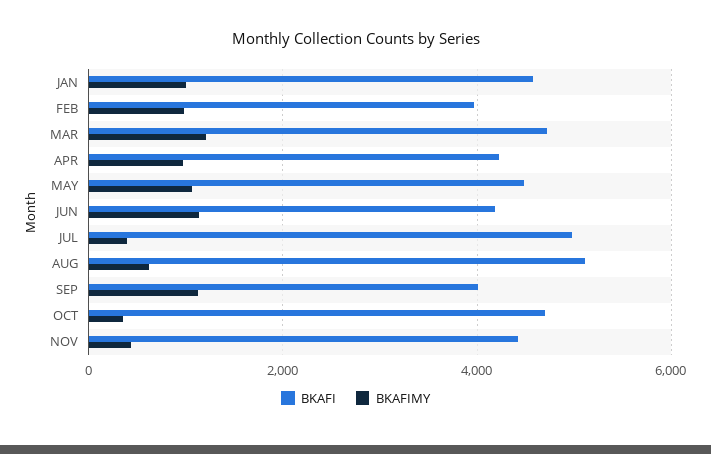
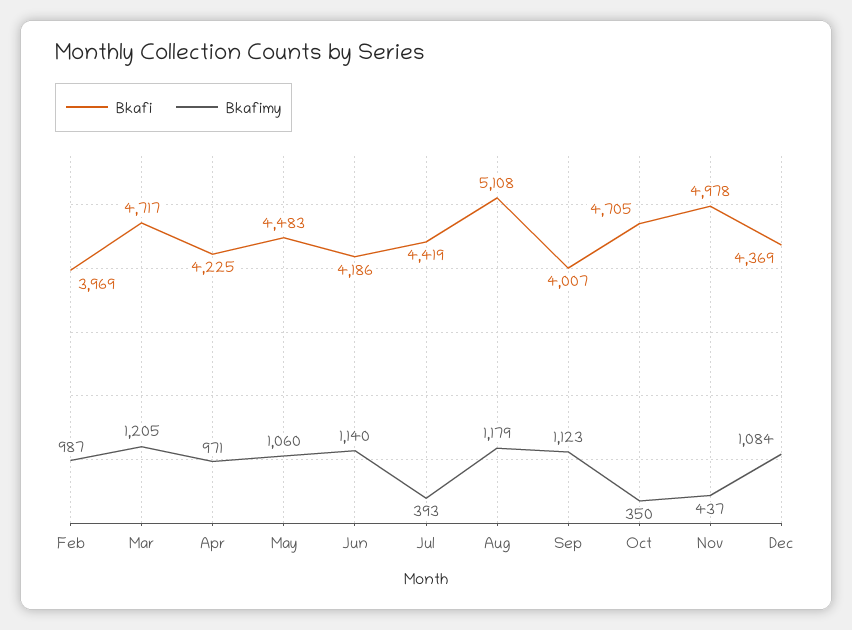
BKAFI, JAN: 4600 -> none
BKAFIMY, JAN: 1000 -> none
BKAFI, JUL: 5000 -> 4419
BKAFIMY, AUG: 600 -> 1179
BKAFI, NOV: 4400 -> 4978
BKAFI, Dec: none -> 4369
BKAFIMY, Dec: none -> 1084

